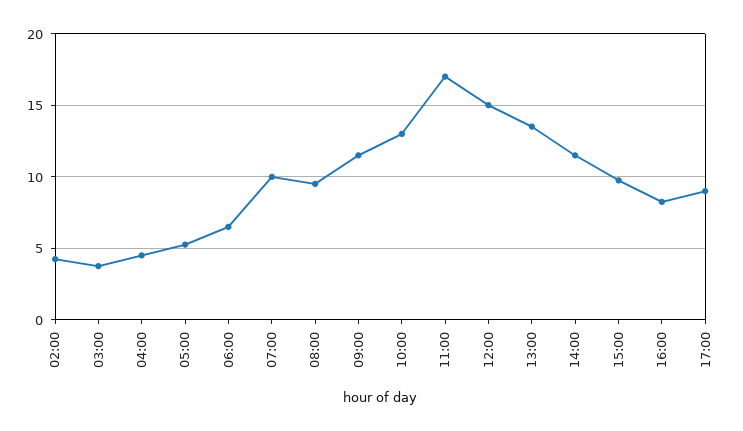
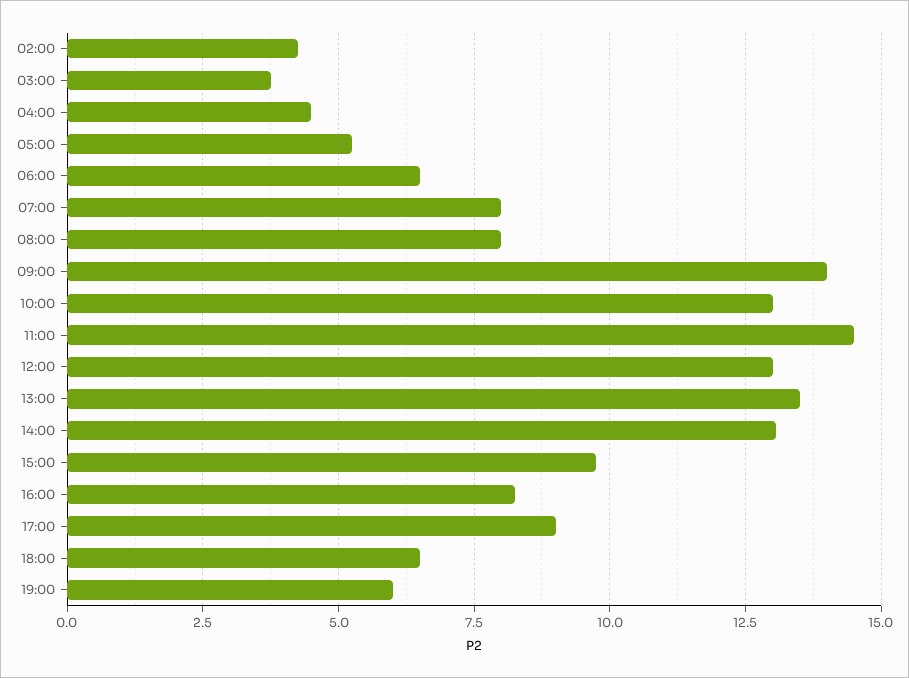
07:00: 10 -> 8
08:00: 9.5 -> 8
09:00: 11.5 -> 14
11:00: 17 -> 14.5
12:00: 15 -> 13
14:00: 11.5 -> 13
18:00: none -> 6.5
19:00: none -> 6

